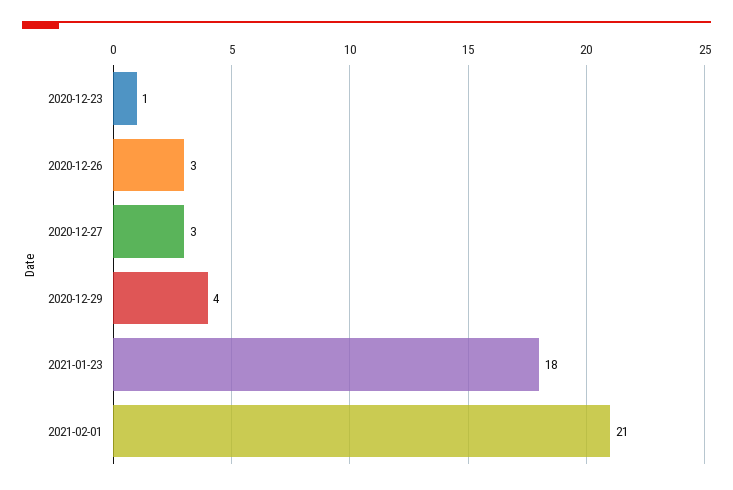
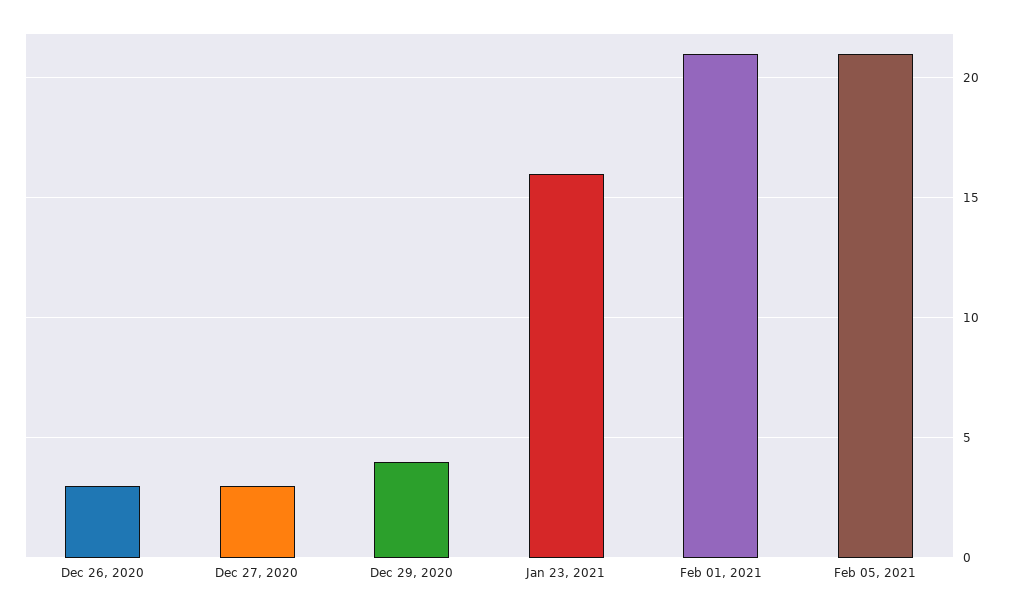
2020-12-23: 1 -> none
2021-01-23: 18 -> 16
Feb 05, 2021: none -> 21

